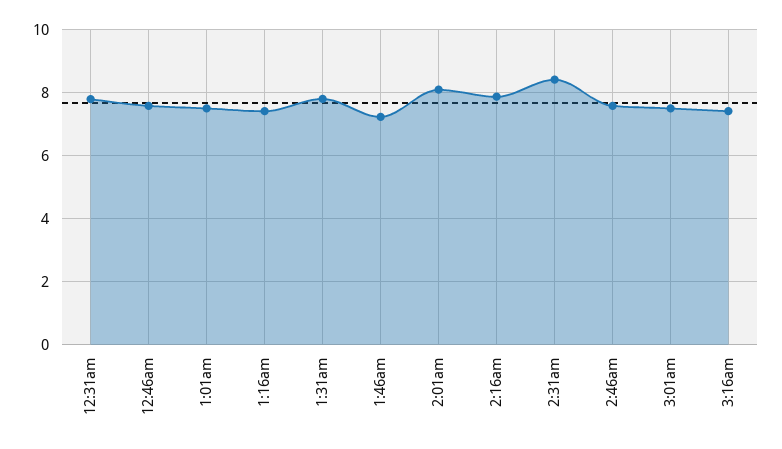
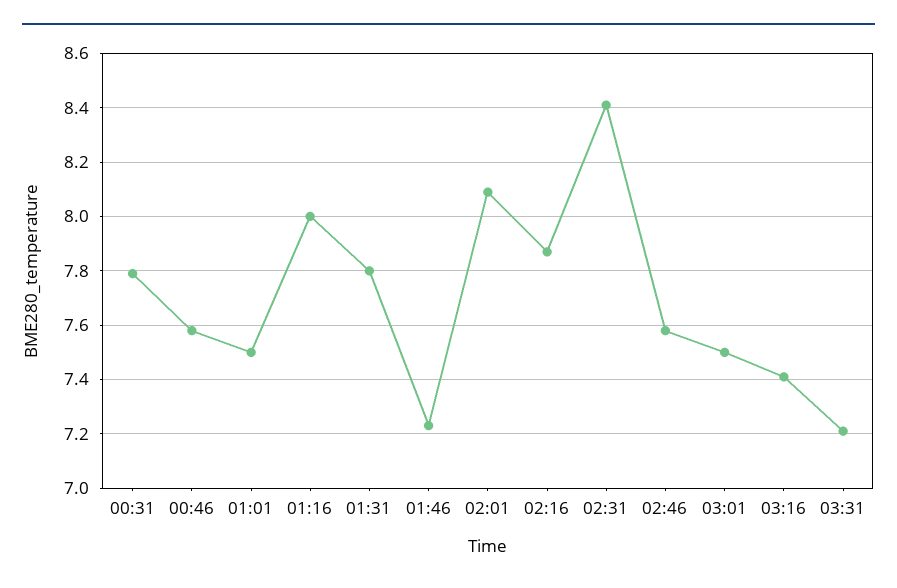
1:16am: 7.4 -> 8
03:31: none -> 7.2

